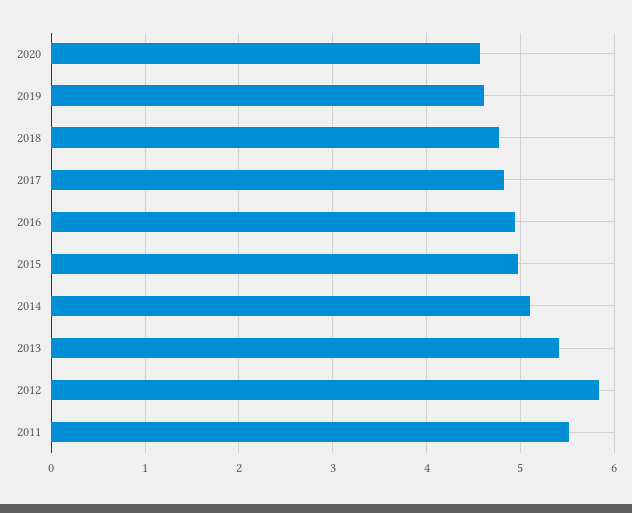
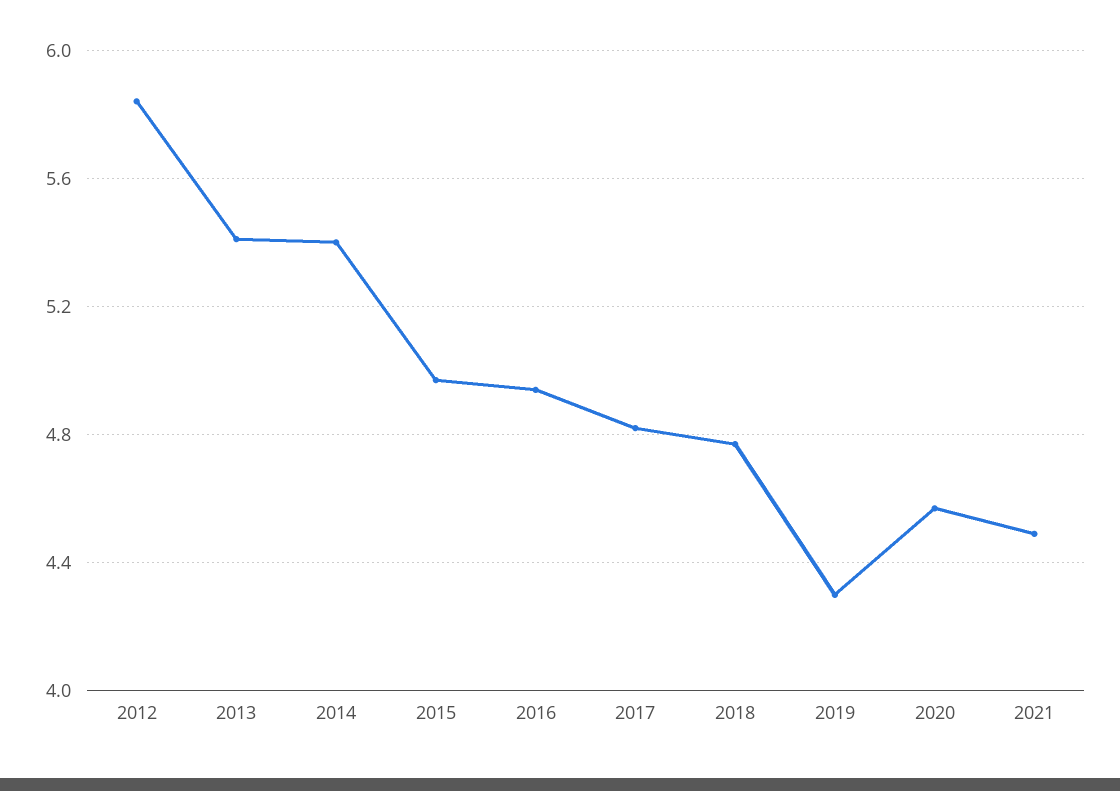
2019: 4.6 -> 4.3
2014: 5.1 -> 5.4
2011: 5.5 -> none
2021: none -> 4.5

